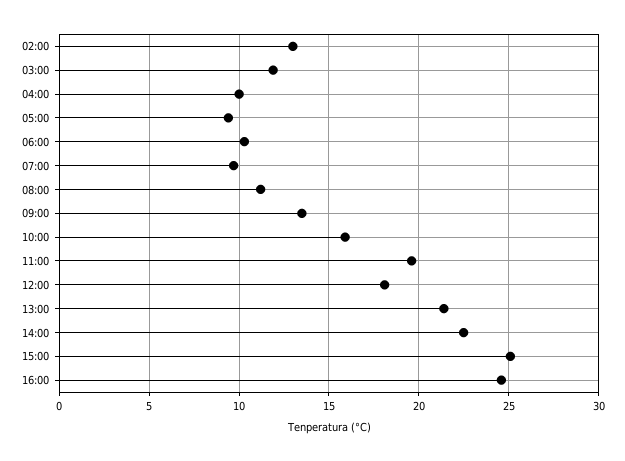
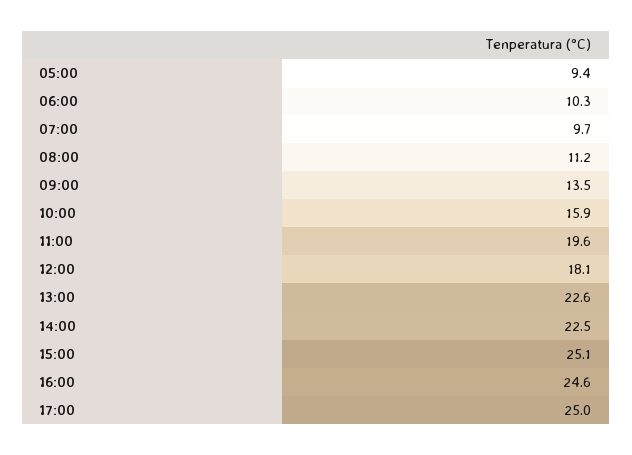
02:00: 13 -> none
03:00: 12 -> none
04:00: 10 -> none
13:00: 21.5 -> 22.6
17:00: none -> 25

